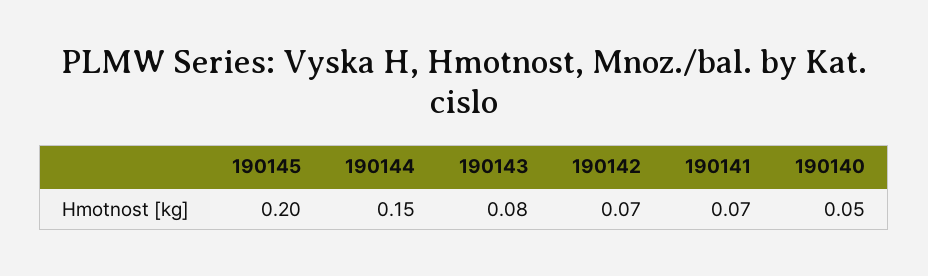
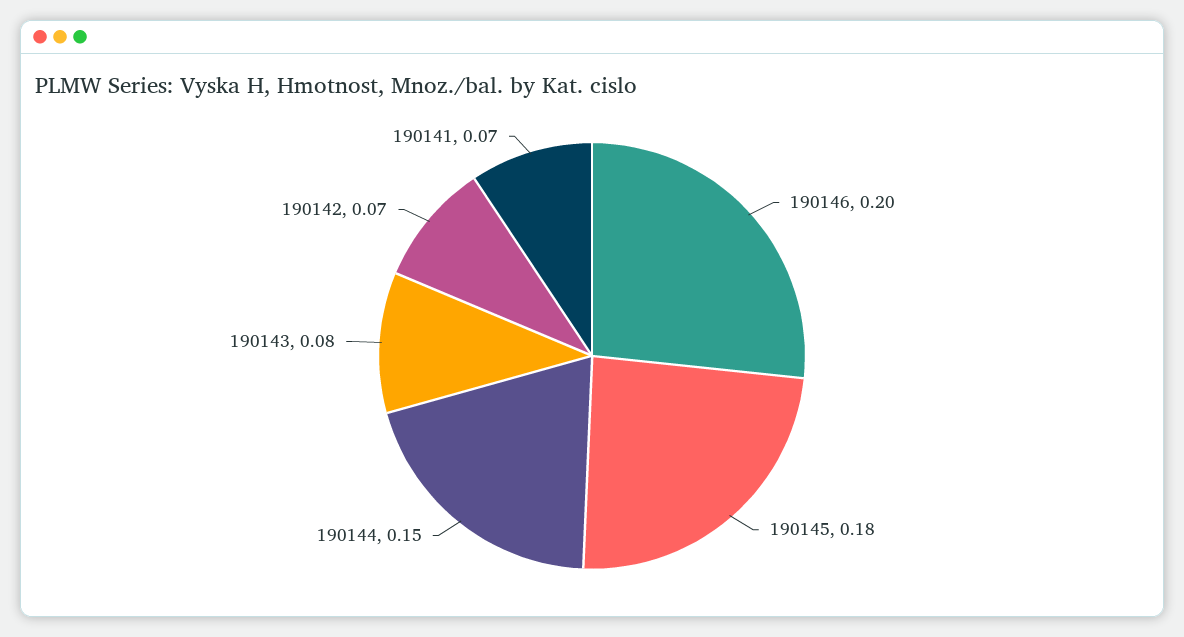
190145: 0.2 -> 0.18
190140: 0.05 -> none
190146: none -> 0.2

